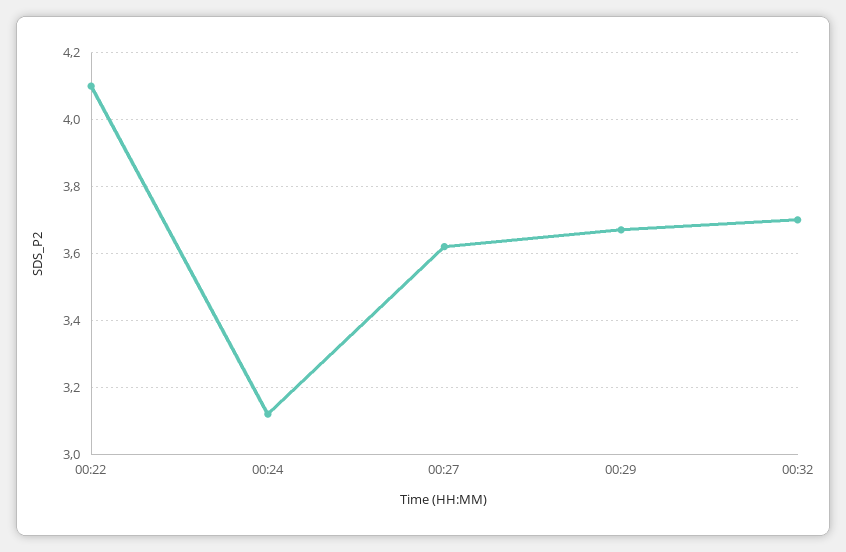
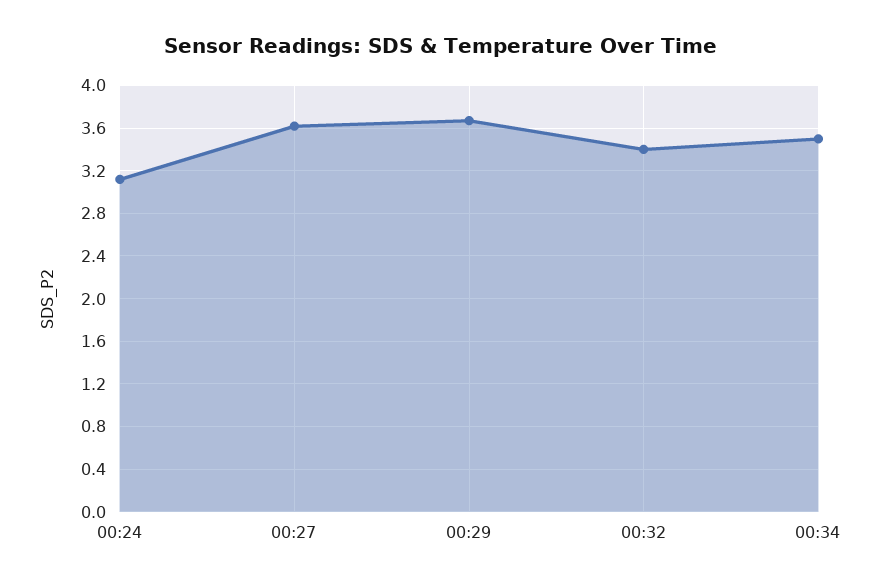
00:22: 4.1 -> none
00:32: 3.7 -> 3.4
00:34: none -> 3.5

